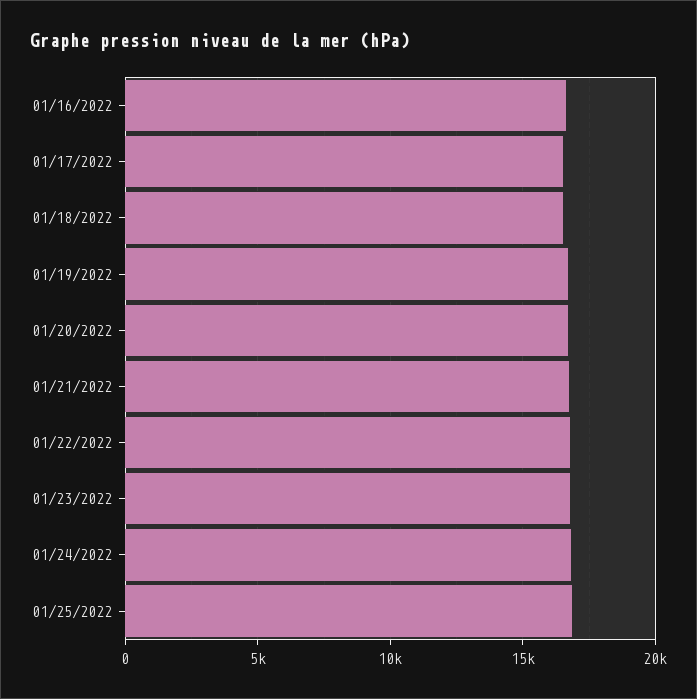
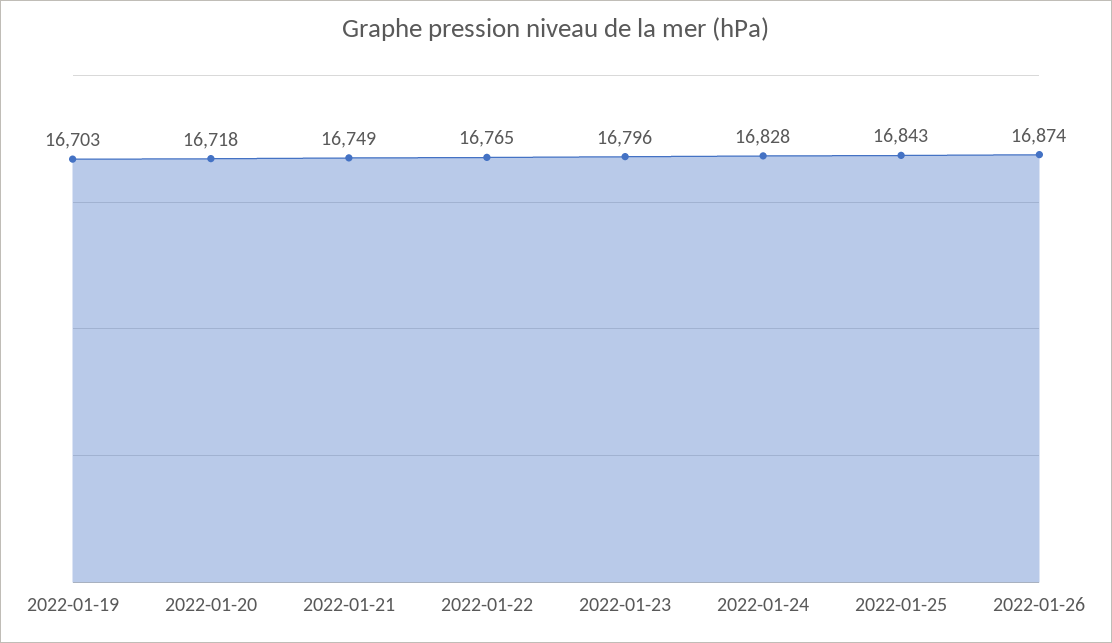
01/16/2022: 16500 -> none
01/17/2022: 16500 -> none
01/18/2022: 16500 -> none
2022-01-26: none -> 16874

